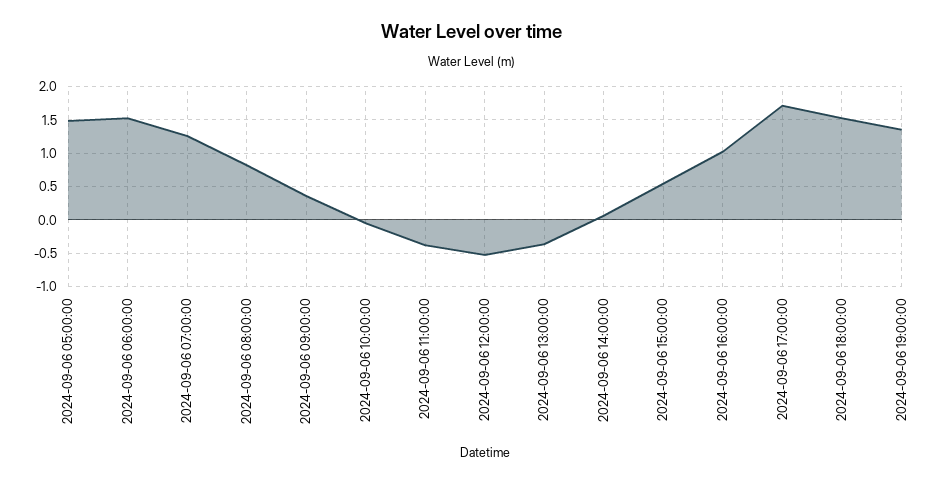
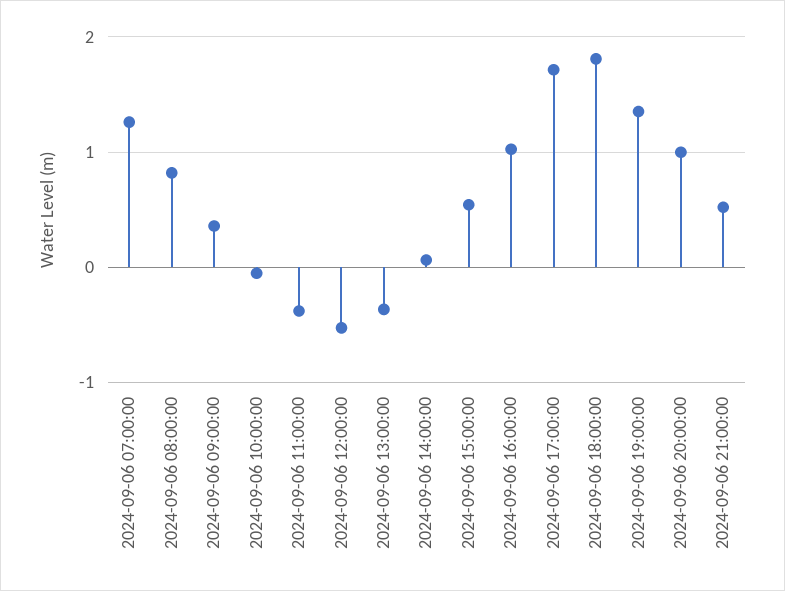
2024-09-06 05:00:00: 1.5 -> none
2024-09-06 06:00:00: 1.5 -> none
2024-09-06 18:00:00: 1.5 -> 1.8
2024-09-06 20:00:00: none -> 1
2024-09-06 21:00:00: none -> 0.5

